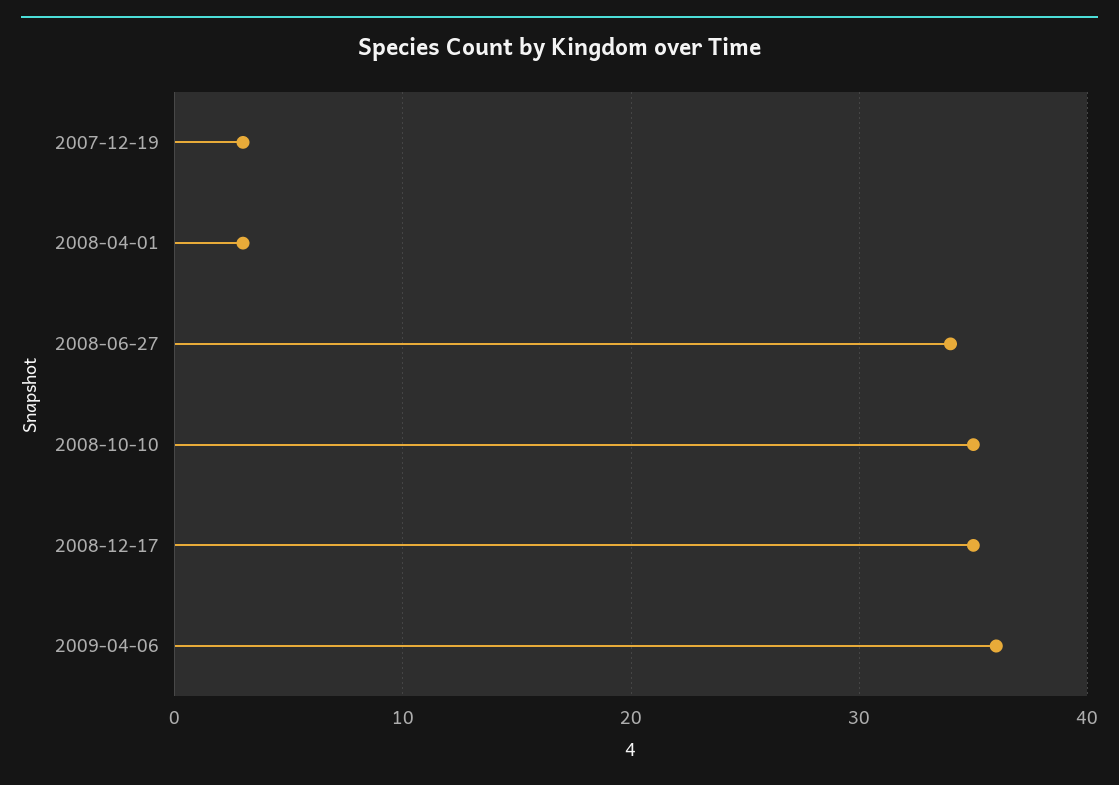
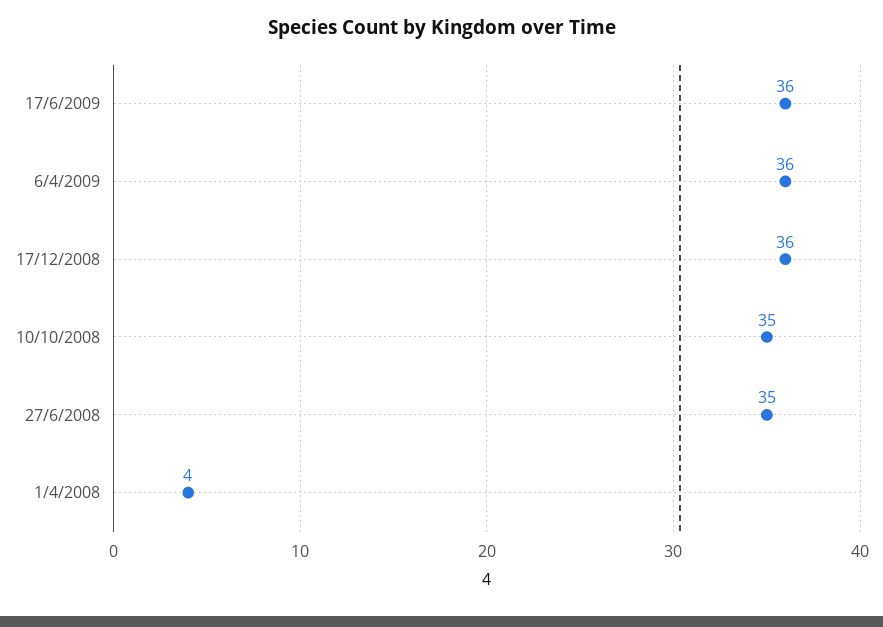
2007-12-19: 3 -> none
2008-04-01: 3 -> 4
2008-06-27: 34 -> 35
2008-12-17: 35 -> 36
17/6/2009: none -> 36

